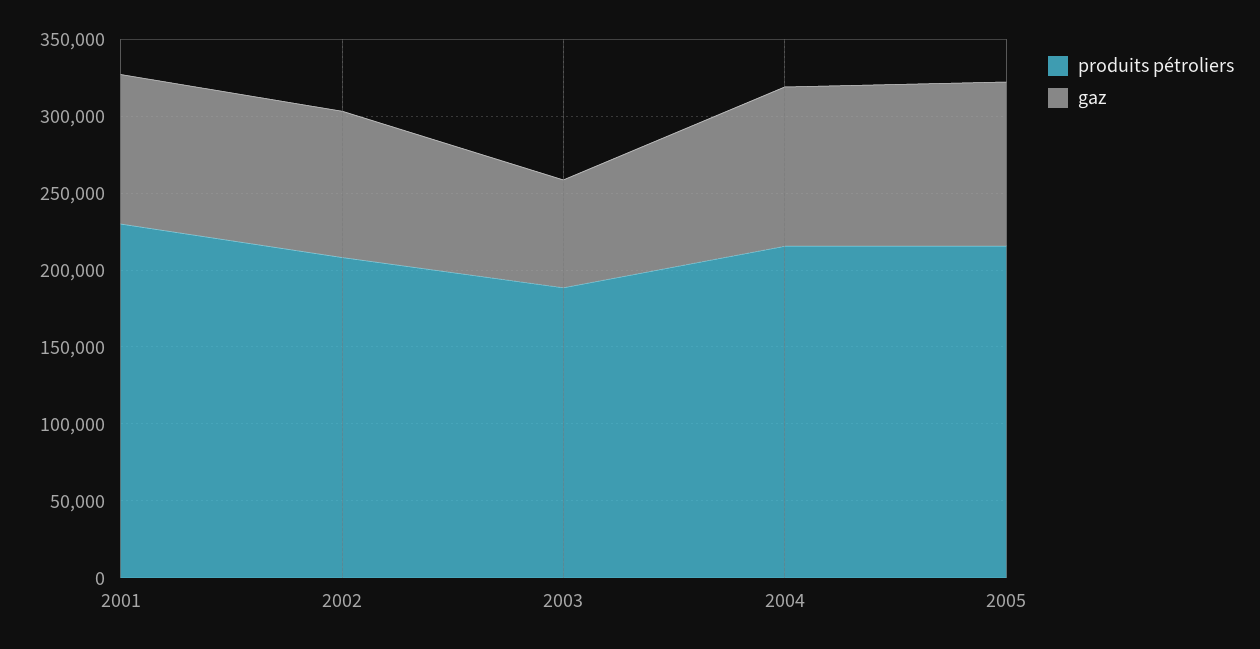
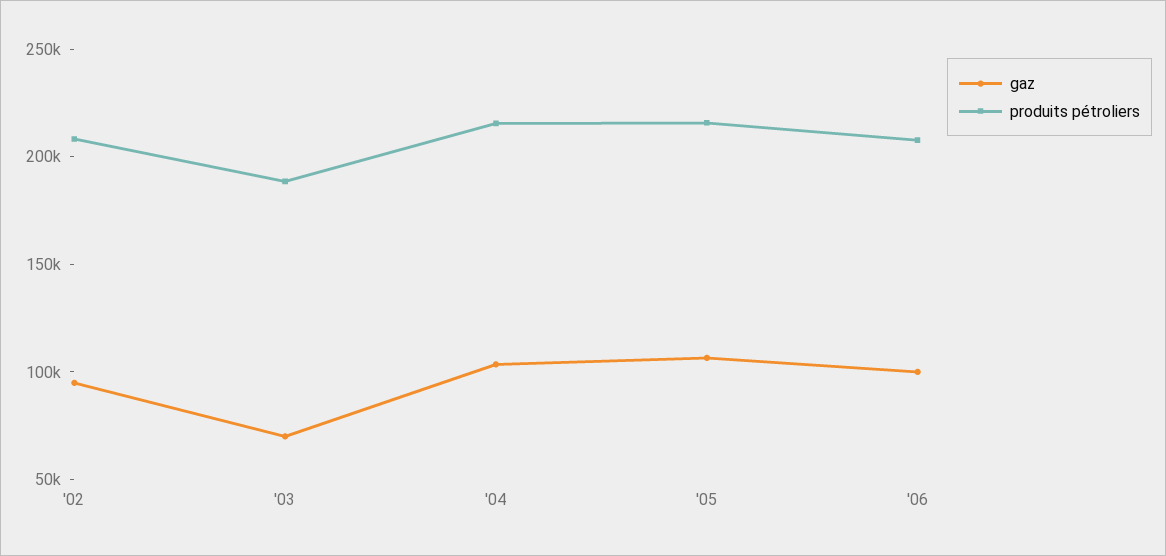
produits pétroliers, 2001: 230000 -> none
gaz, 2001: 100000 -> none
gaz, '06: none -> 100000
produits pétroliers, '06: none -> 210000

